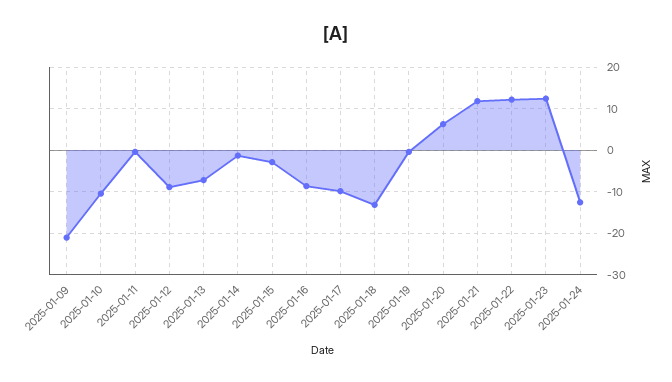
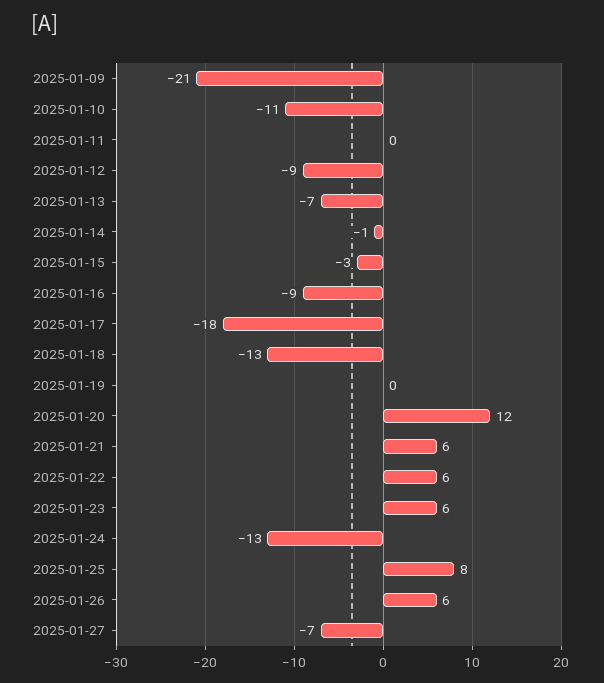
2025-01-17: -10 -> -18
2025-01-20: 6 -> 12
2025-01-21: 12 -> 6
2025-01-22: 12 -> 6
2025-01-23: 12 -> 6
2025-01-25: none -> 8
2025-01-26: none -> 6
2025-01-27: none -> -7

